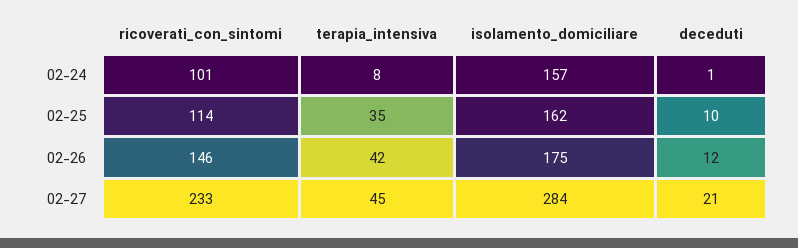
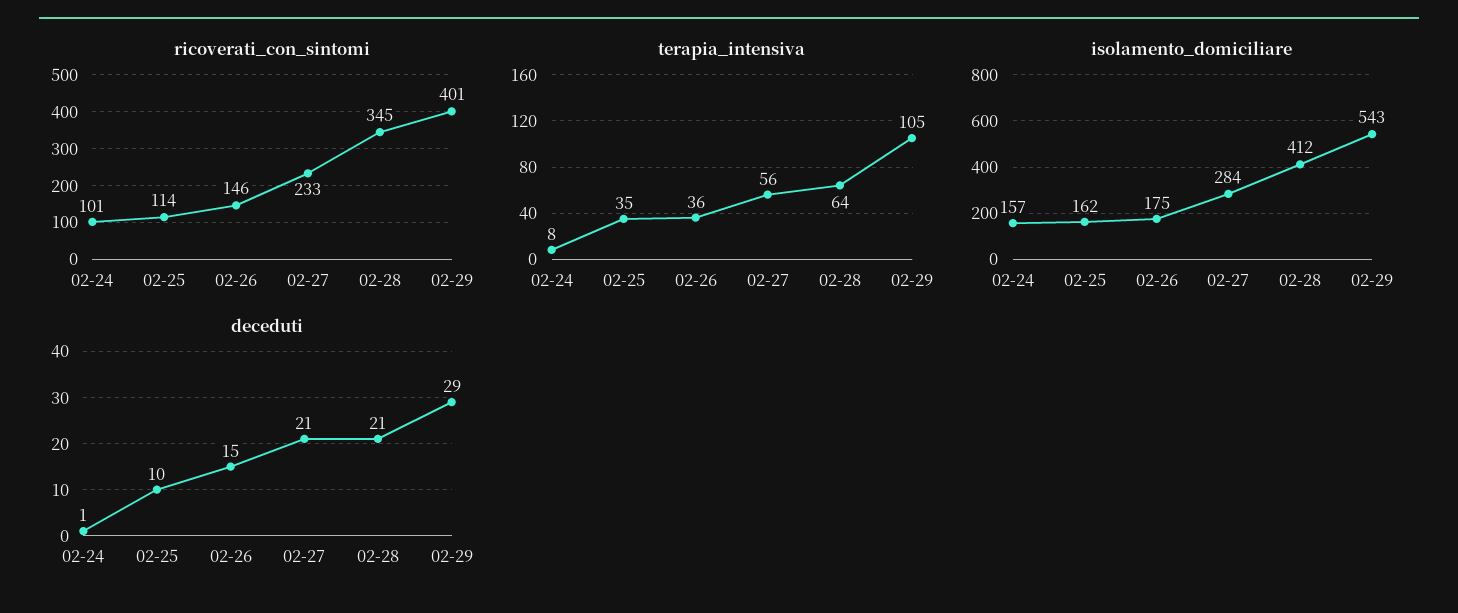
terapia_intensiva, 02-26: 42 -> 36
deceduti, 02-26: 12 -> 15
terapia_intensiva, 02-27: 45 -> 56
ricoverati_con_sintomi, 02-28: none -> 345
ricoverati_con_sintomi, 02-29: none -> 401
terapia_intensiva, 02-28: none -> 64
terapia_intensiva, 02-29: none -> 105
isolamento_domiciliare, 02-28: none -> 412
isolamento_domiciliare, 02-29: none -> 543
deceduti, 02-28: none -> 21
deceduti, 02-29: none -> 29

